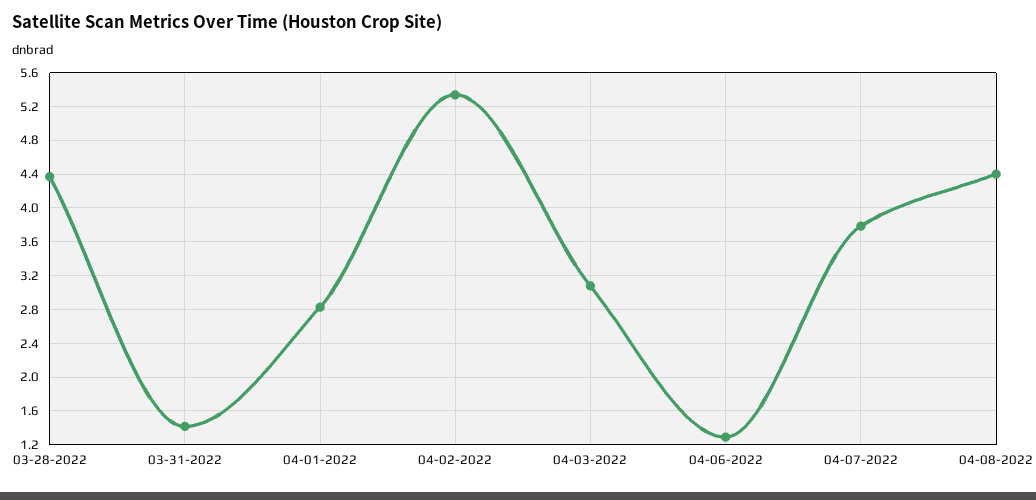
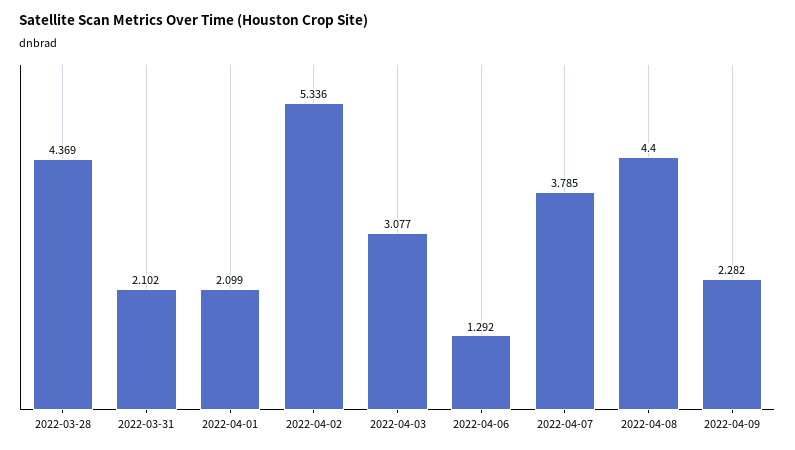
03-31-2022: 1.4 -> 2.102
04-01-2022: 2.8 -> 2.099
2022-04-09: none -> 2.282

